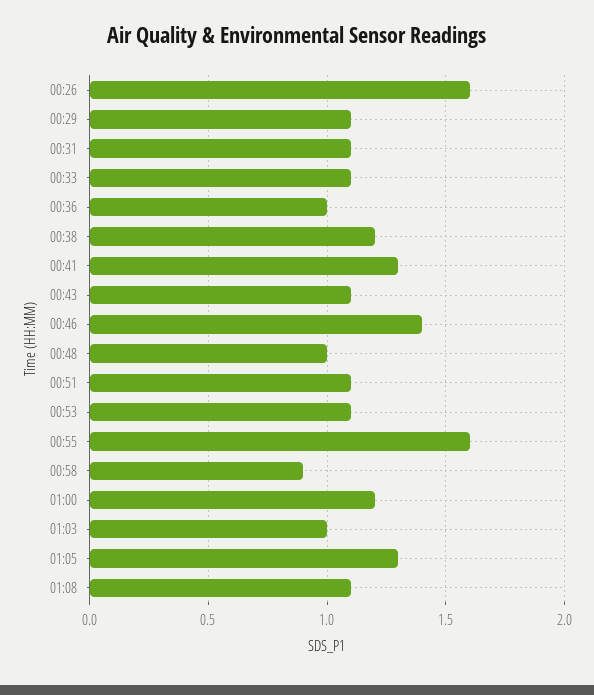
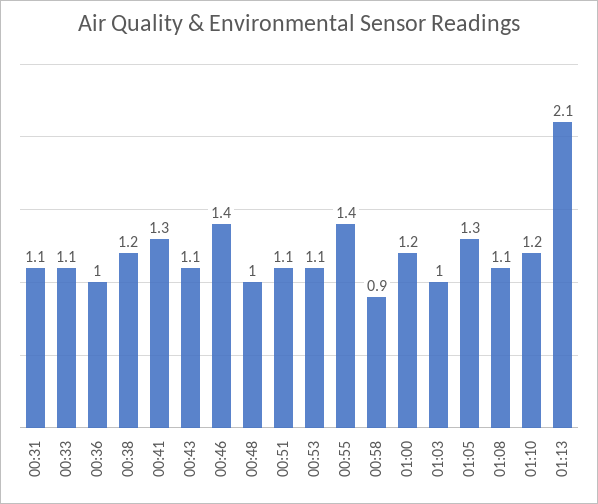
00:26: 1.6 -> none
00:29: 1.1 -> none
00:55: 1.6 -> 1.4
01:10: none -> 1.2
01:13: none -> 2.1

